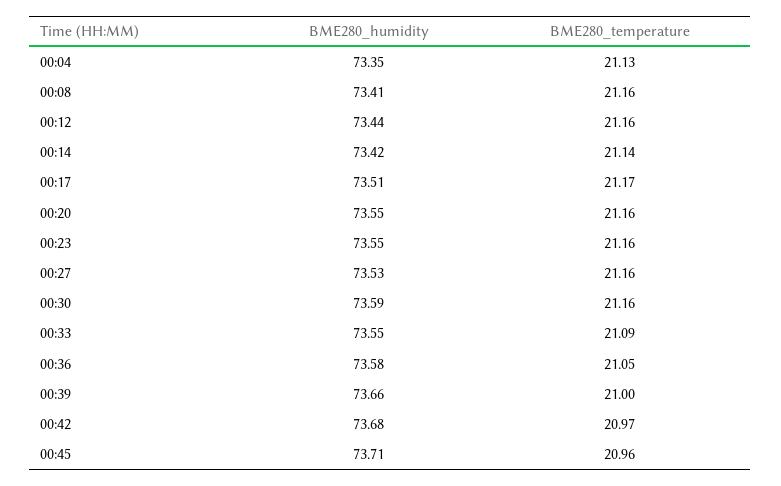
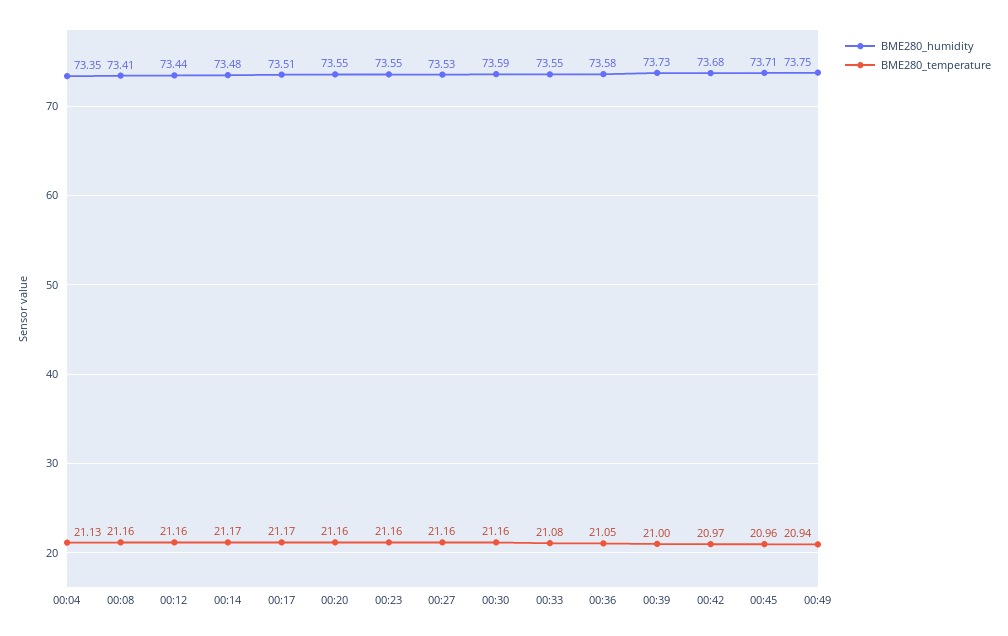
BME280_humidity, 00:14: 73.42 -> 73.48
BME280_temperature, 00:14: 21.14 -> 21.17
BME280_temperature, 00:33: 21.09 -> 21.08
BME280_humidity, 00:39: 73.66 -> 73.73
BME280_humidity, 00:49: none -> 73.75
BME280_temperature, 00:49: none -> 20.94

